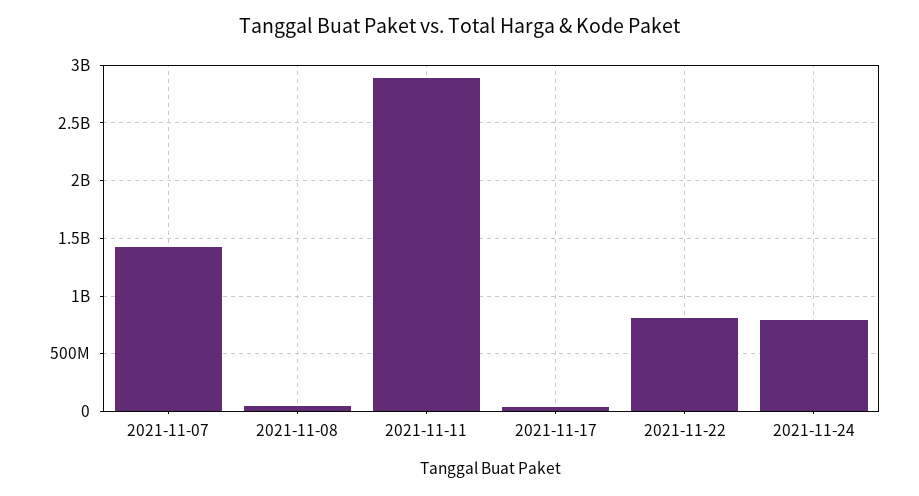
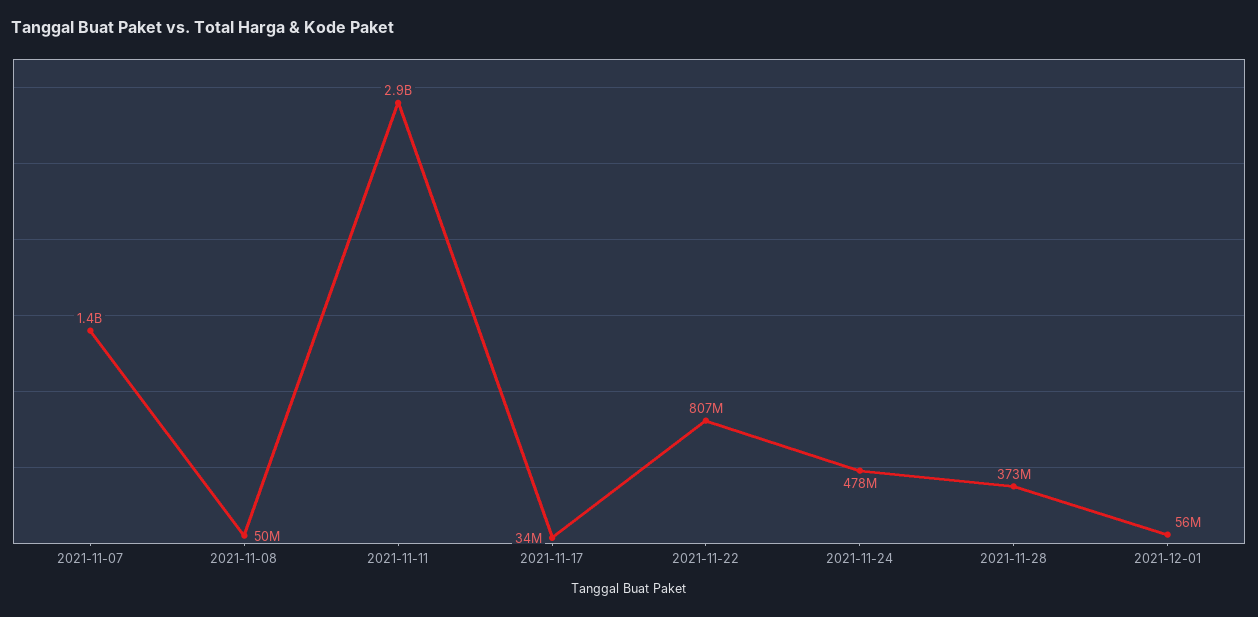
2021-11-24: 800000000 -> 478000000
2021-11-28: none -> 373000000
2021-12-01: none -> 56000000

